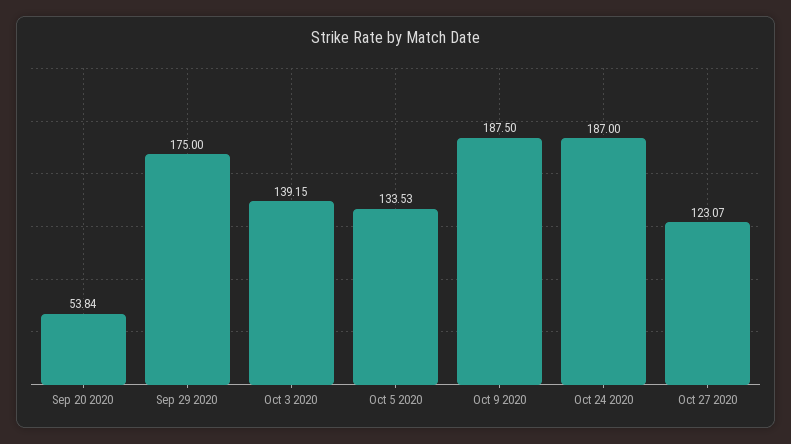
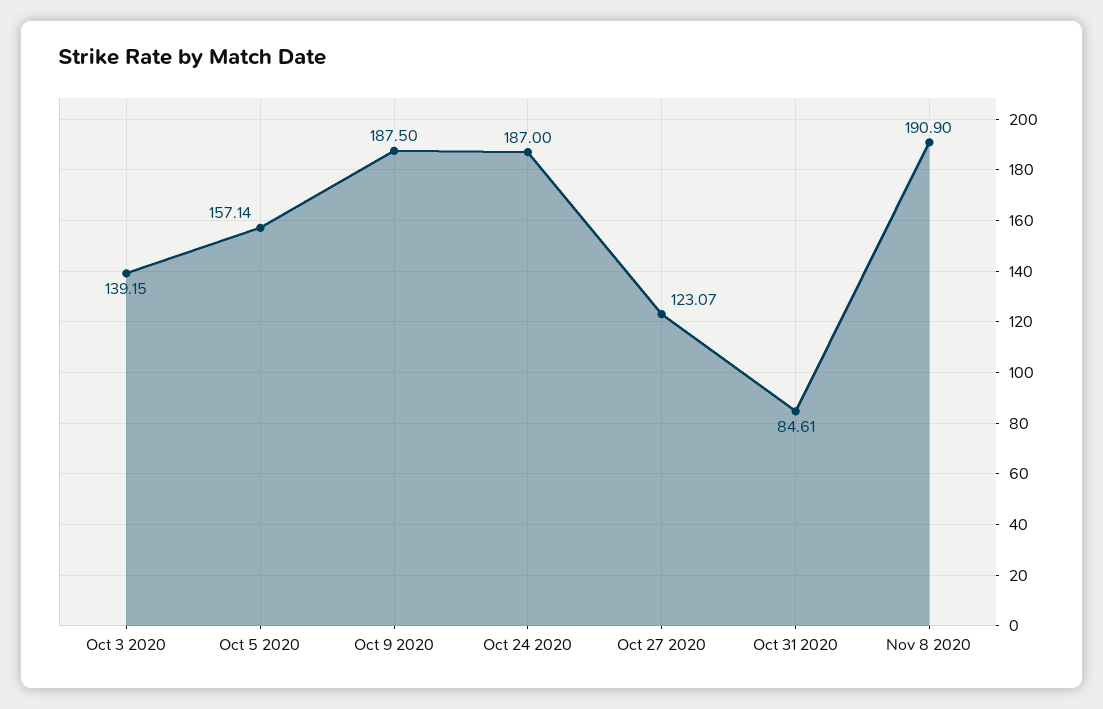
Sep 20 2020: 53.84 -> none
Sep 29 2020: 175 -> none
Oct 5 2020: 133.53 -> 157.14
Oct 31 2020: none -> 84.61
Nov 8 2020: none -> 190.9

